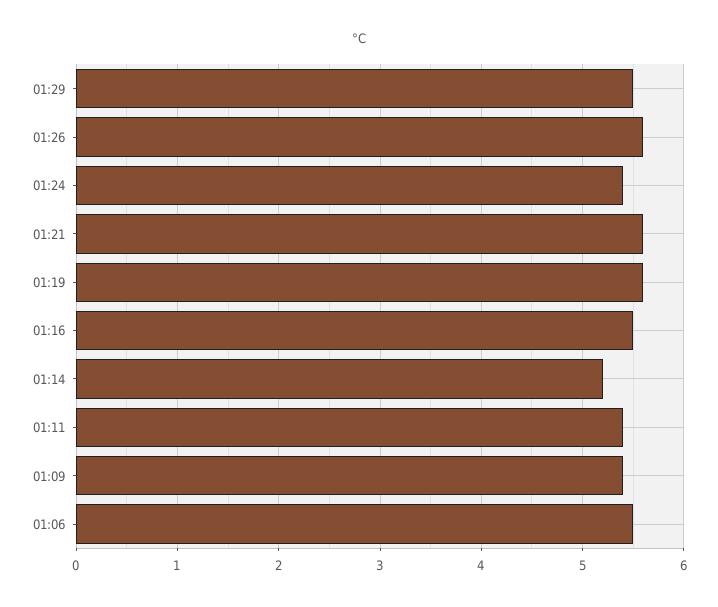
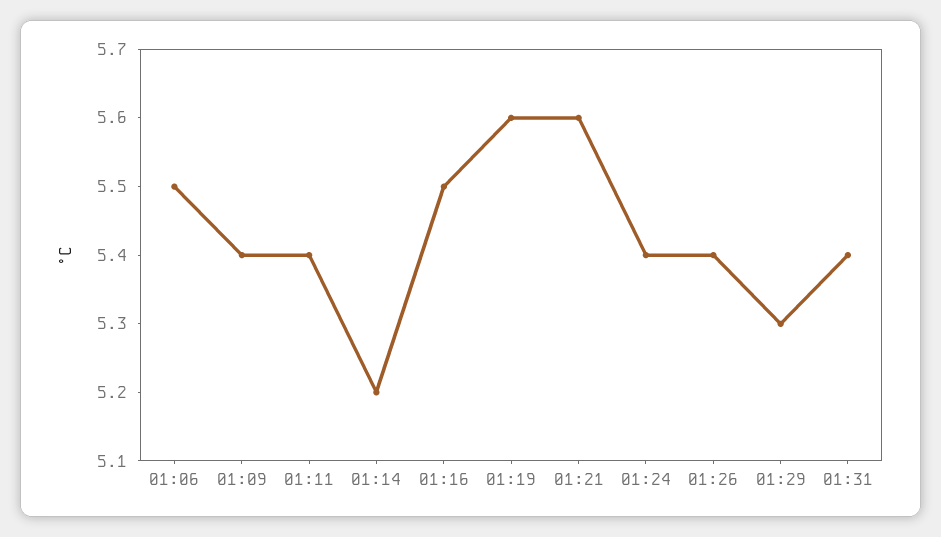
01:29: 5.5 -> 5.3
01:26: 5.6 -> 5.4
01:31: none -> 5.4

